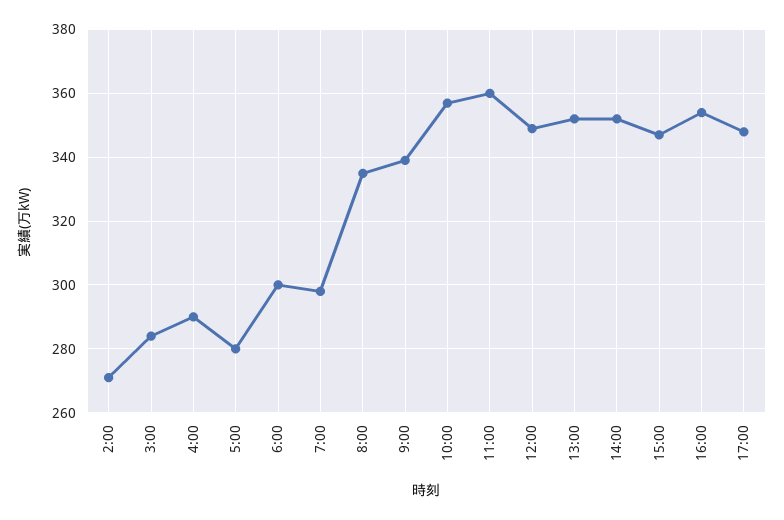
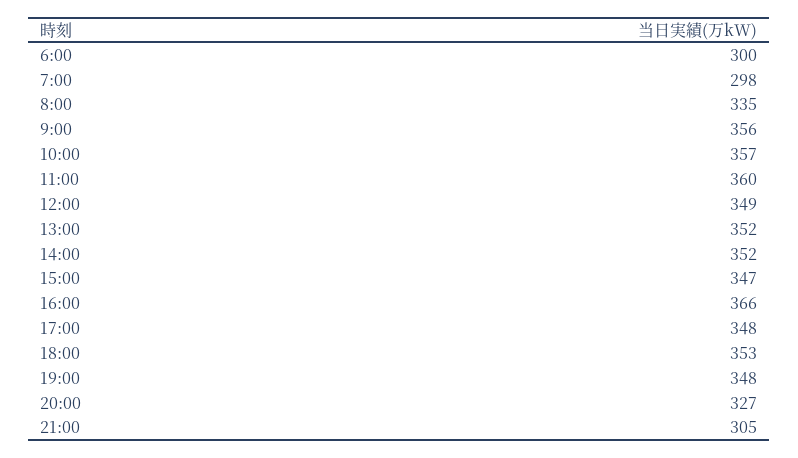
2:00: 270 -> none
3:00: 285 -> none
4:00: 290 -> none
5:00: 280 -> none
9:00: 340 -> 356
16:00: 355 -> 366
18:00: none -> 353
19:00: none -> 348
20:00: none -> 327
21:00: none -> 305

